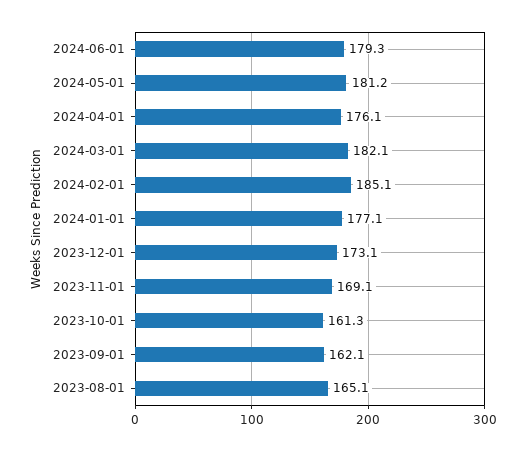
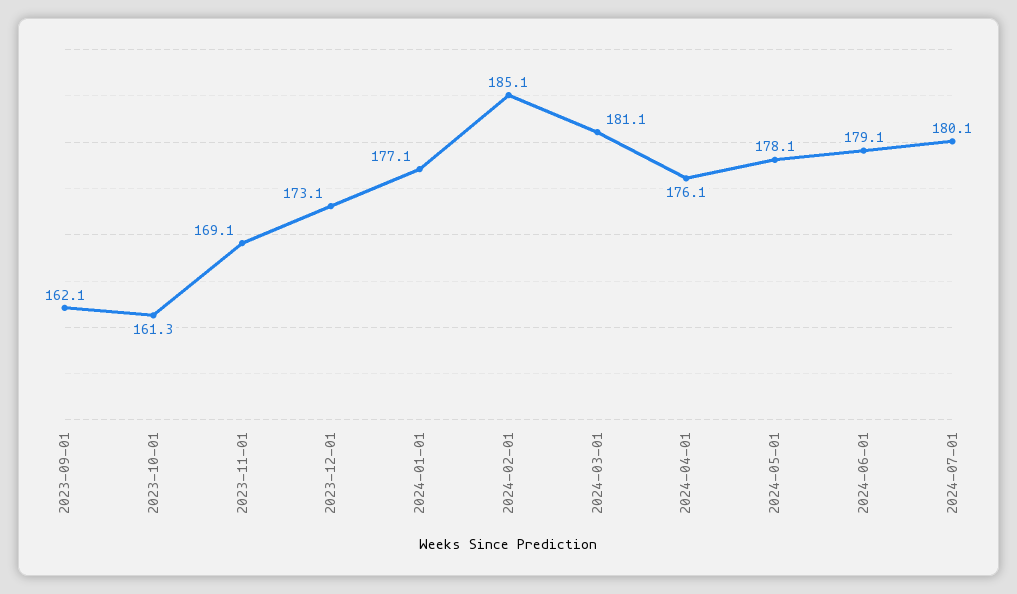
2024-06-01: 179.3 -> 179.1
2024-05-01: 181.2 -> 178.1
2024-03-01: 182.1 -> 181.1
2023-08-01: 165.1 -> none
2024-07-01: none -> 180.1

